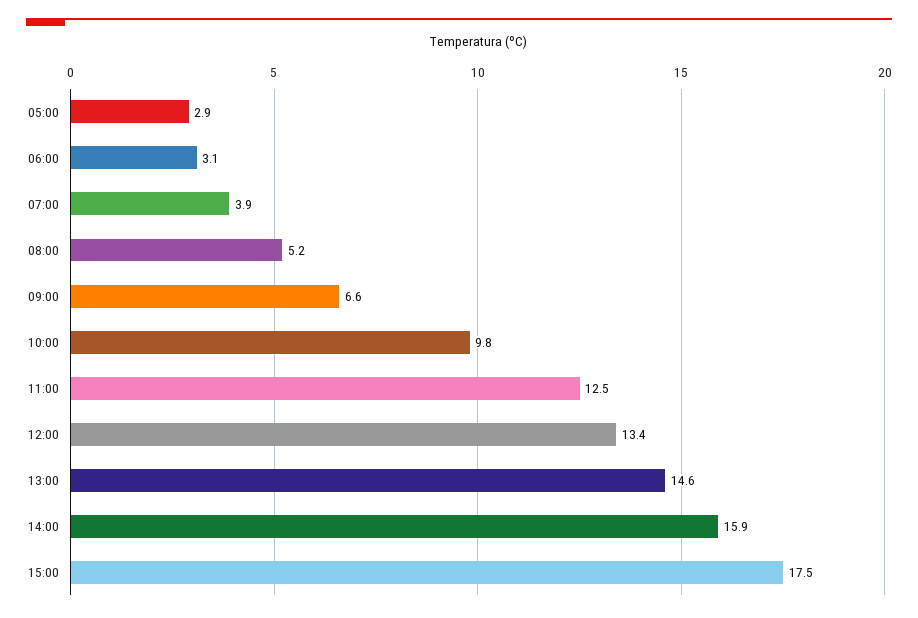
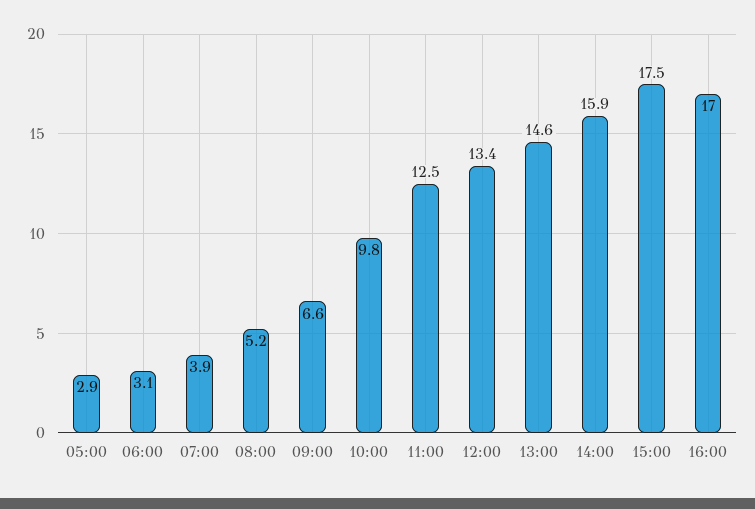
16:00: none -> 17

